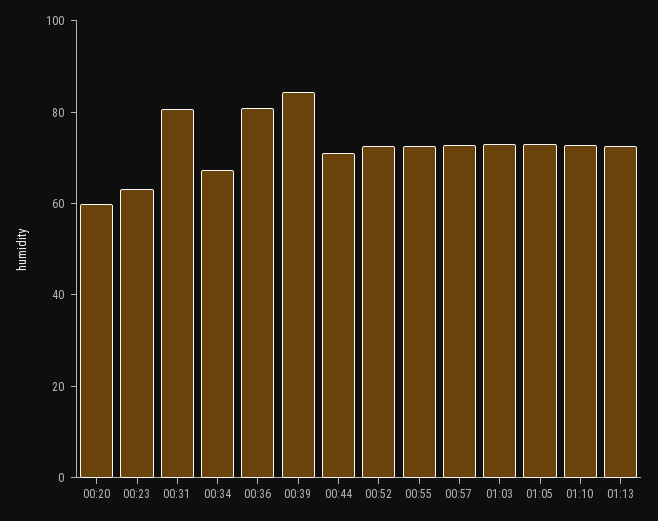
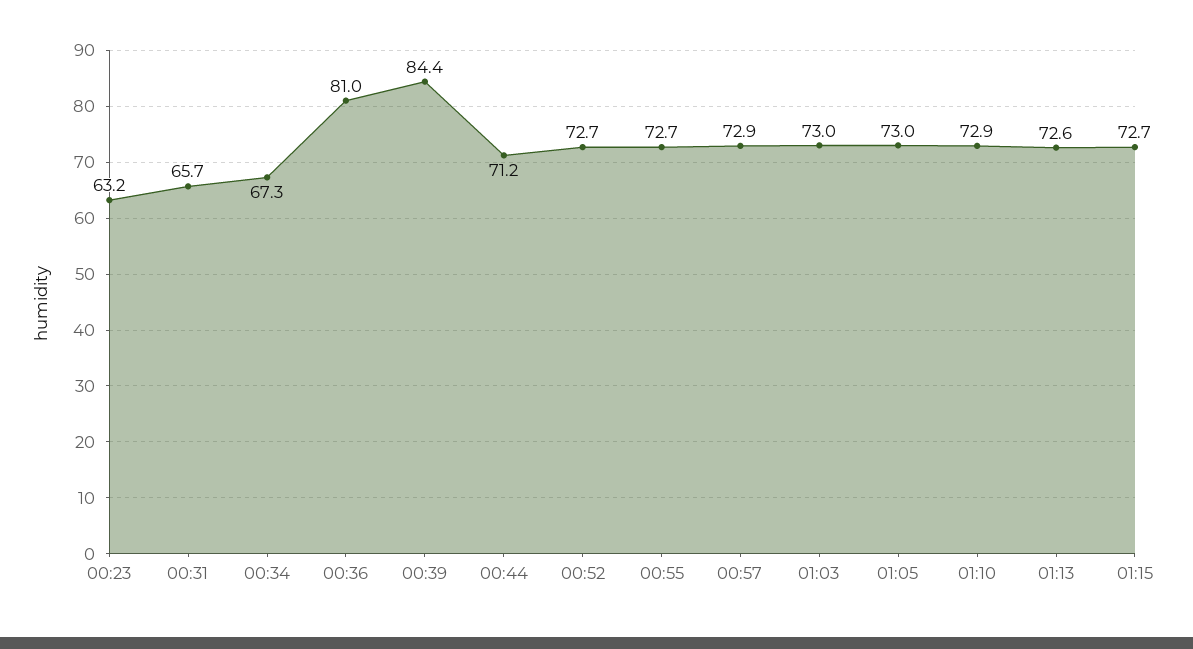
00:20: 60 -> none
00:31: 80 -> 65.7
01:15: none -> 72.7

